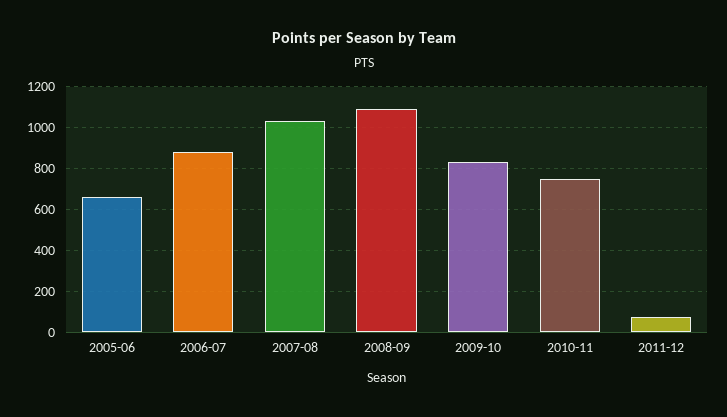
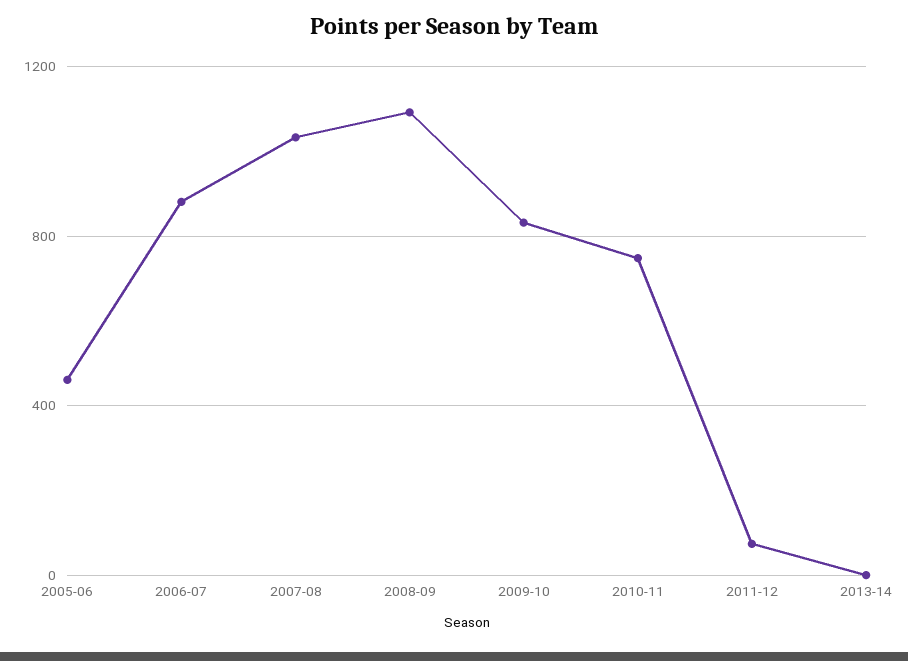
2005-06: 650 -> 450
2013-14: none -> 0

